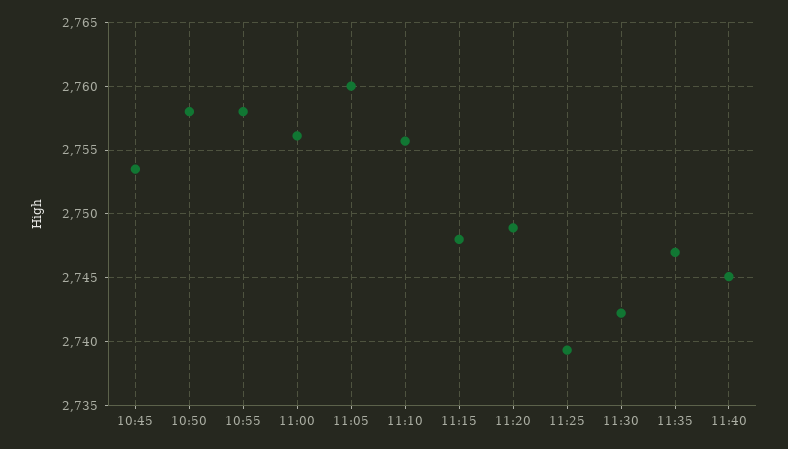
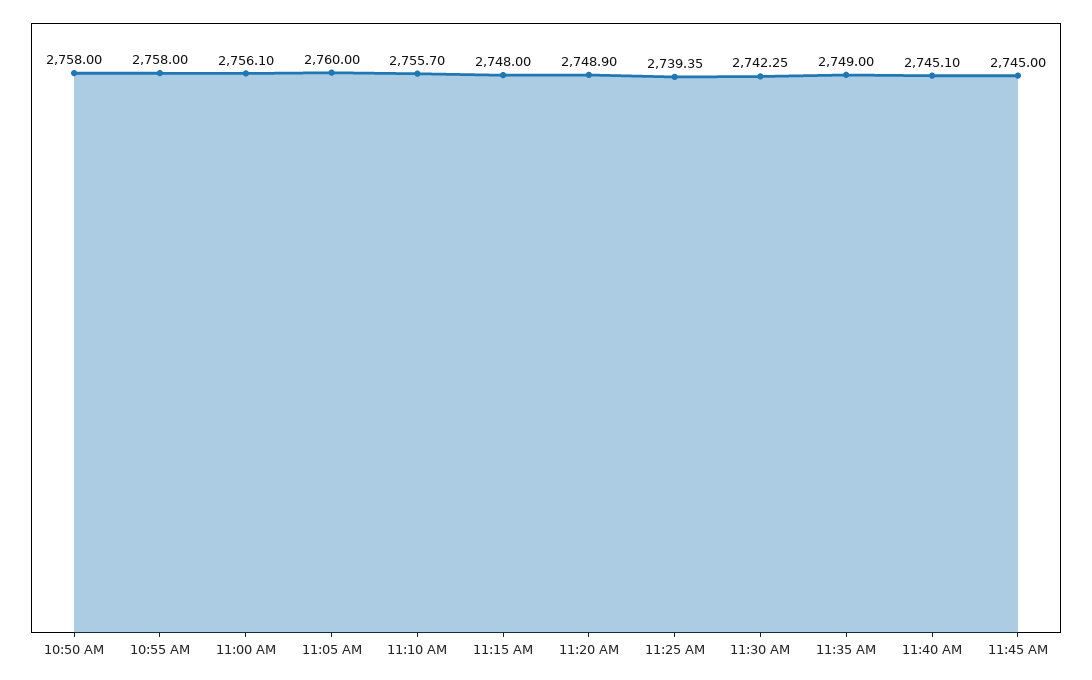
10:45: 2753.5 -> none
11:35: 2747 -> 2749
11:45 AM: none -> 2745

